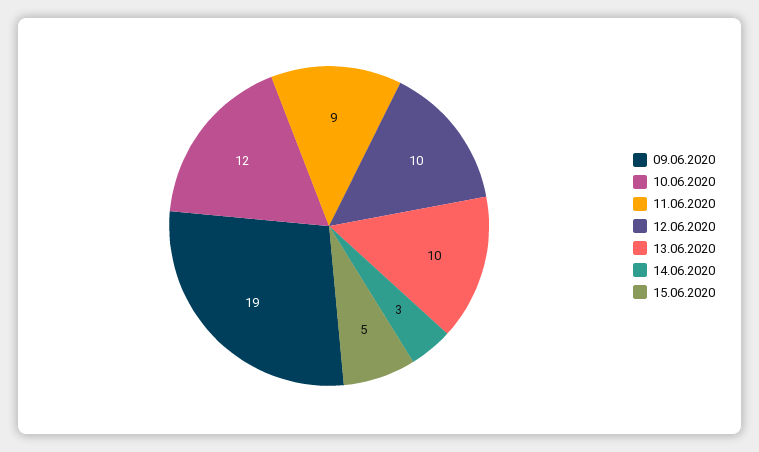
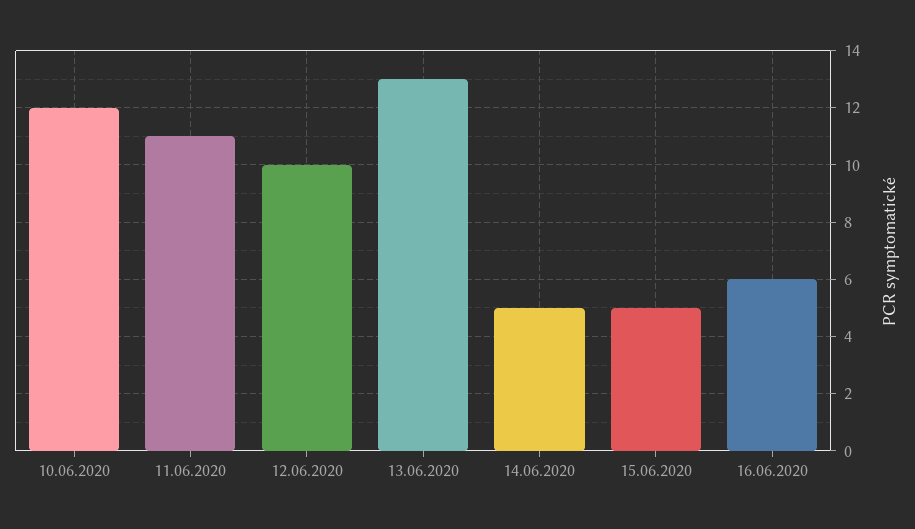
09.06.2020: 19 -> none
11.06.2020: 9 -> 11
13.06.2020: 10 -> 13
14.06.2020: 3 -> 5
16.06.2020: none -> 6

